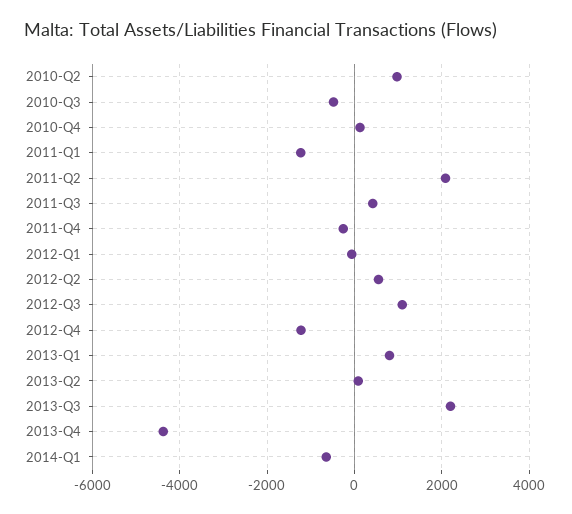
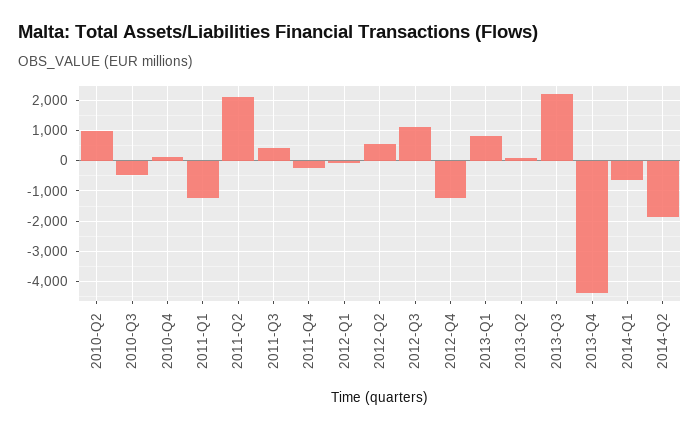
2014-Q2: none -> -1800

